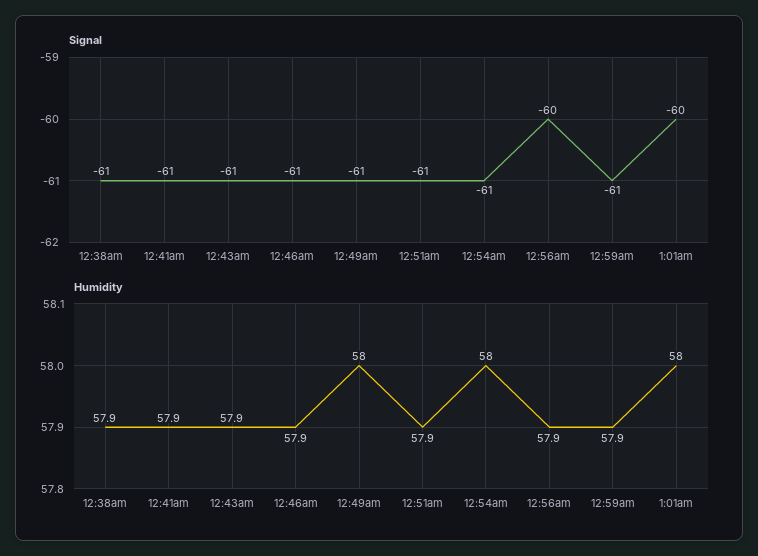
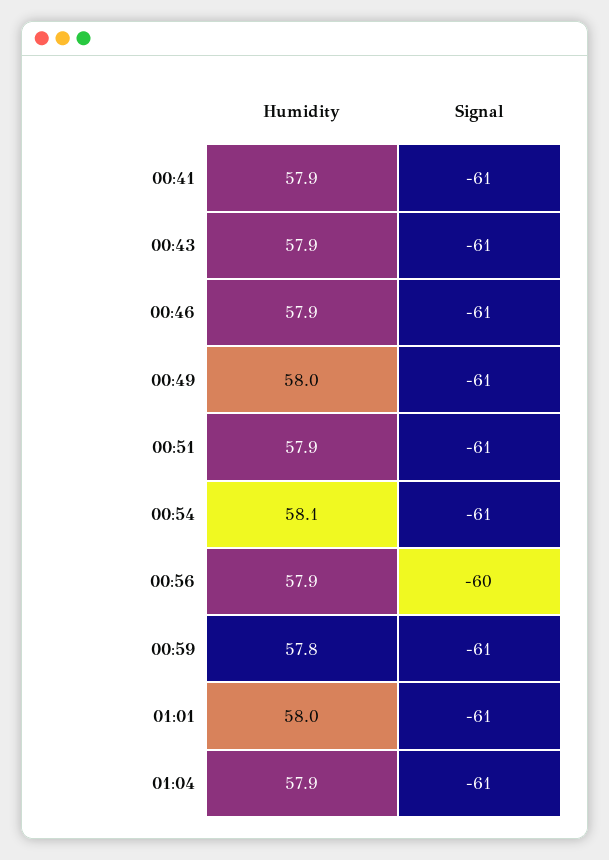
Signal, 12:38am: -61 -> none
Signal, 1:01am: -60 -> -61
Humidity, 12:38am: 57.9 -> none
Humidity, 12:54am: 58 -> 58.1
Humidity, 12:59am: 57.9 -> 57.8
Humidity, 01:04: none -> 57.9
Signal, 01:04: none -> -61

